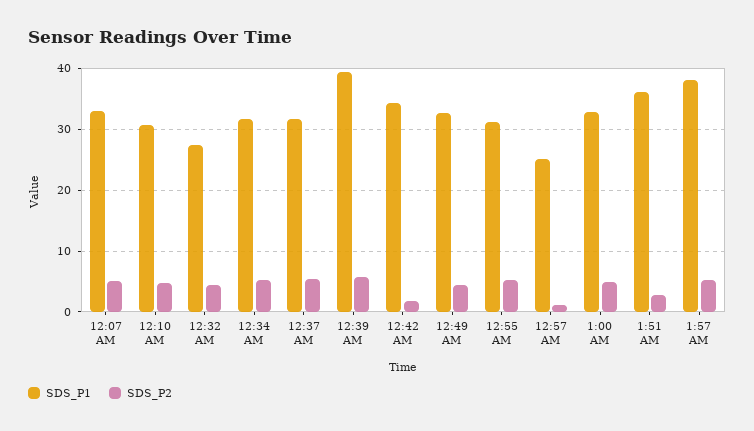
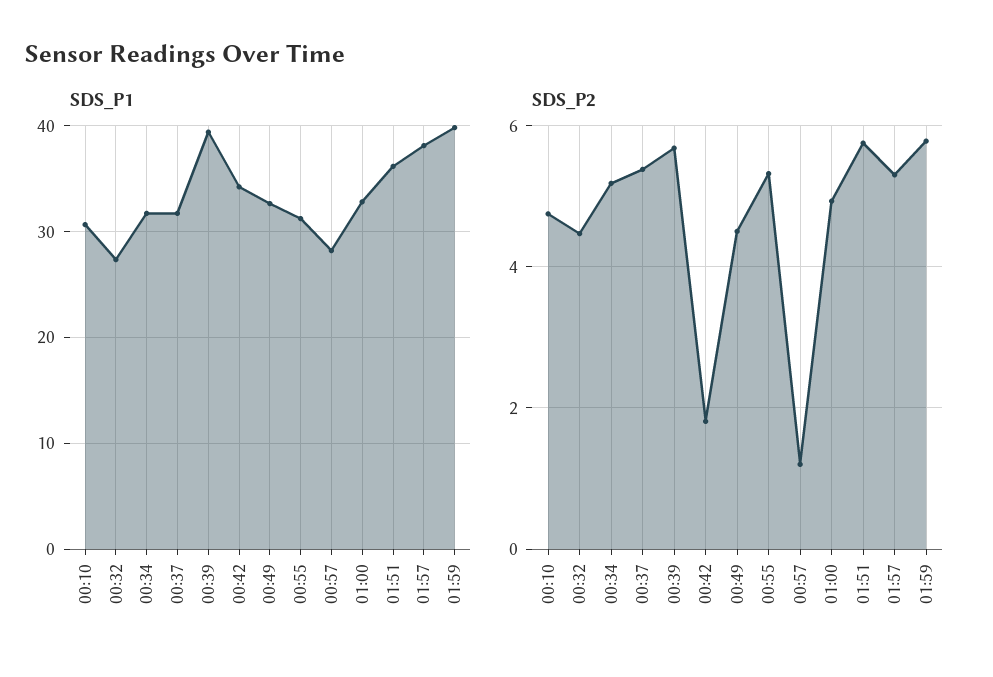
SDS_P1, 12:07 AM: 33 -> none
SDS_P2, 12:07 AM: 5 -> none
SDS_P1, 12:57 AM: 25 -> 28
SDS_P2, 1:51 AM: 3 -> 5.8
SDS_P1, 01:59: none -> 40
SDS_P2, 01:59: none -> 5.8

